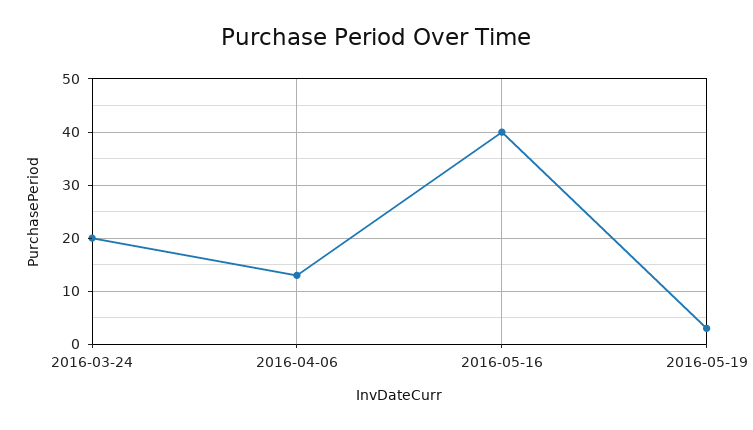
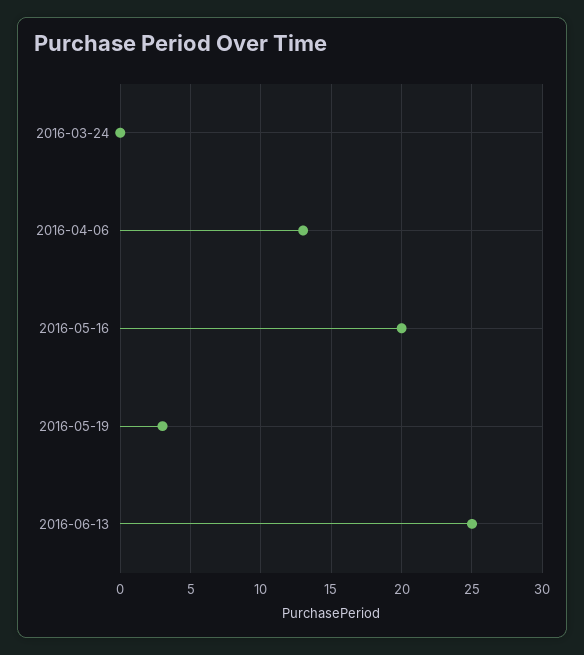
2016-03-24: 20 -> 0
2016-05-16: 40 -> 20
2016-06-13: none -> 25

